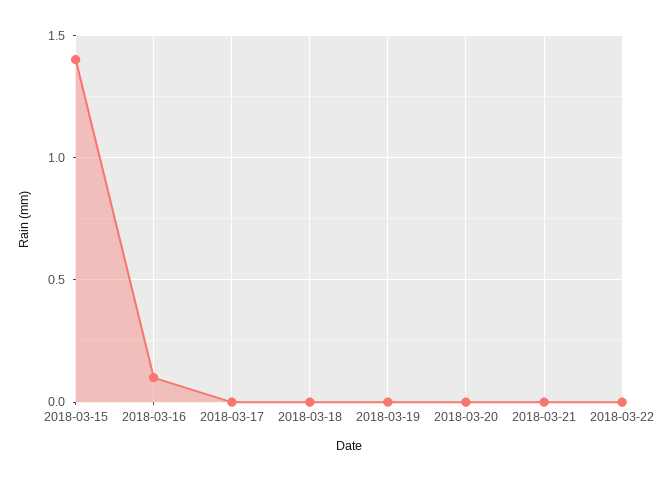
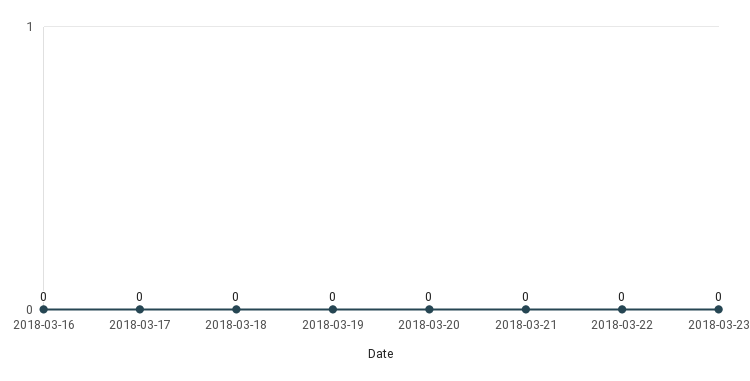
2018-03-15: 1.4 -> none
2018-03-16: 0.1 -> 0
2018-03-23: none -> 0

